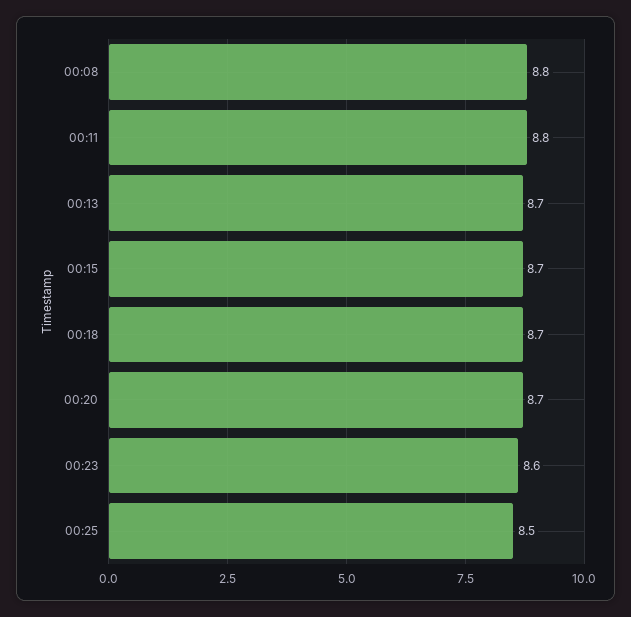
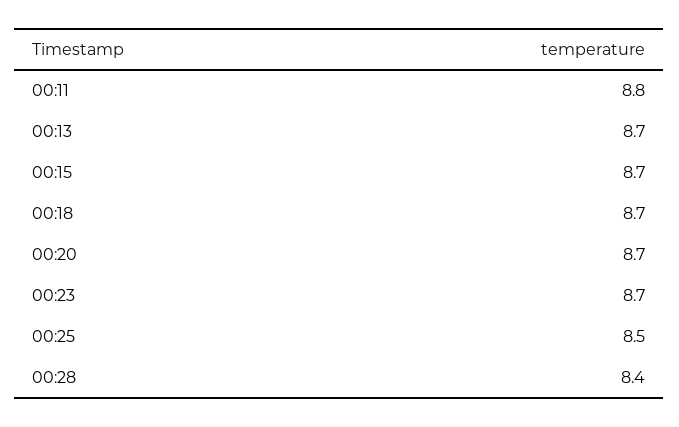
00:08: 8.8 -> none
00:23: 8.6 -> 8.7
00:28: none -> 8.4

